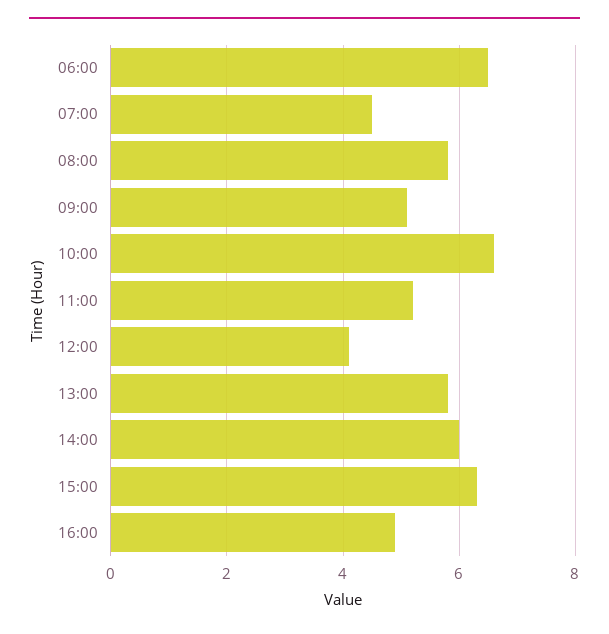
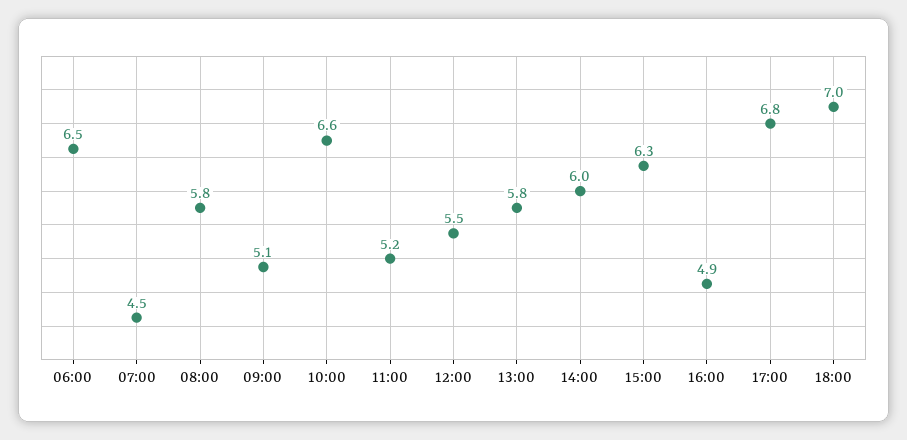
12:00: 4 -> 5.5
17:00: none -> 6.8
18:00: none -> 7

